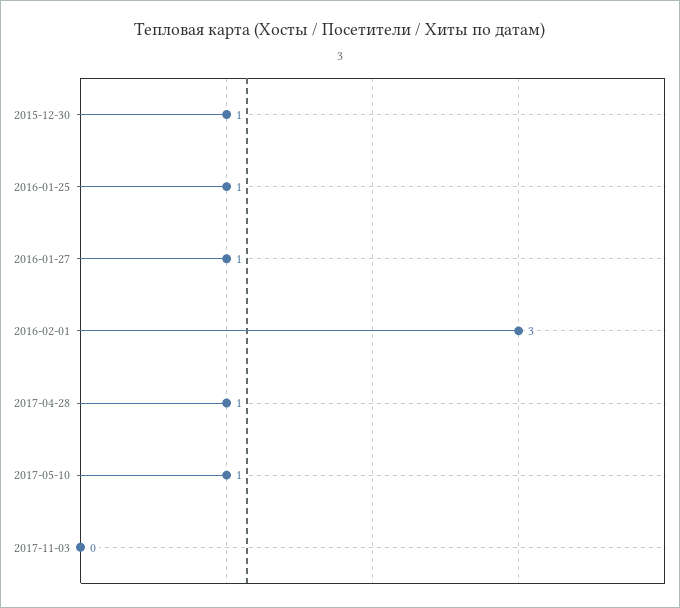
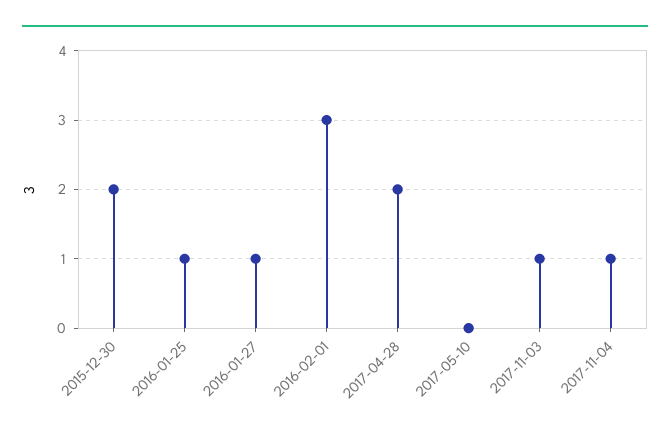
2015-12-30: 1 -> 2
2017-04-28: 1 -> 2
2017-05-10: 1 -> 0
2017-11-03: 0 -> 1
2017-11-04: none -> 1

